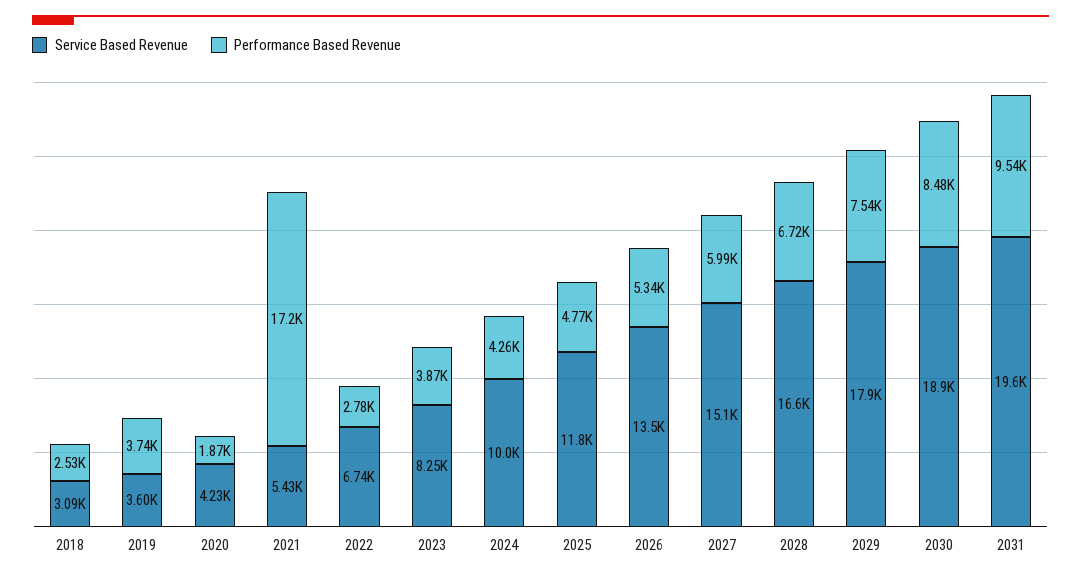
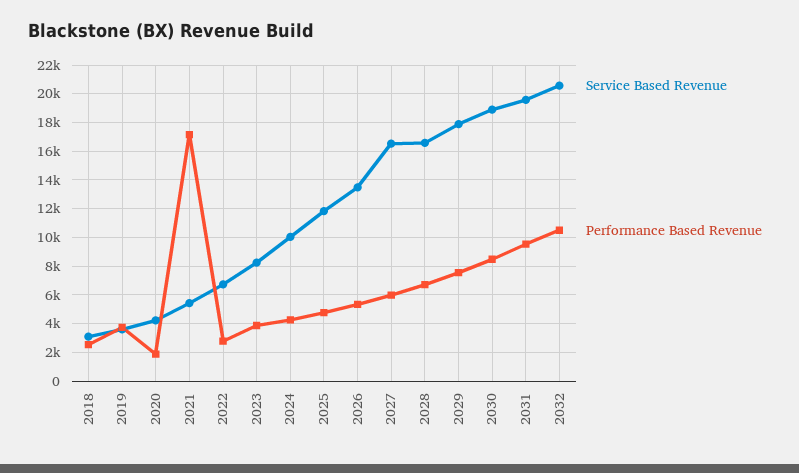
Service Based Revenue, 2027: 15100 -> 16500
Service Based Revenue, 2032: none -> 20500
Performance Based Revenue, 2032: none -> 10500

